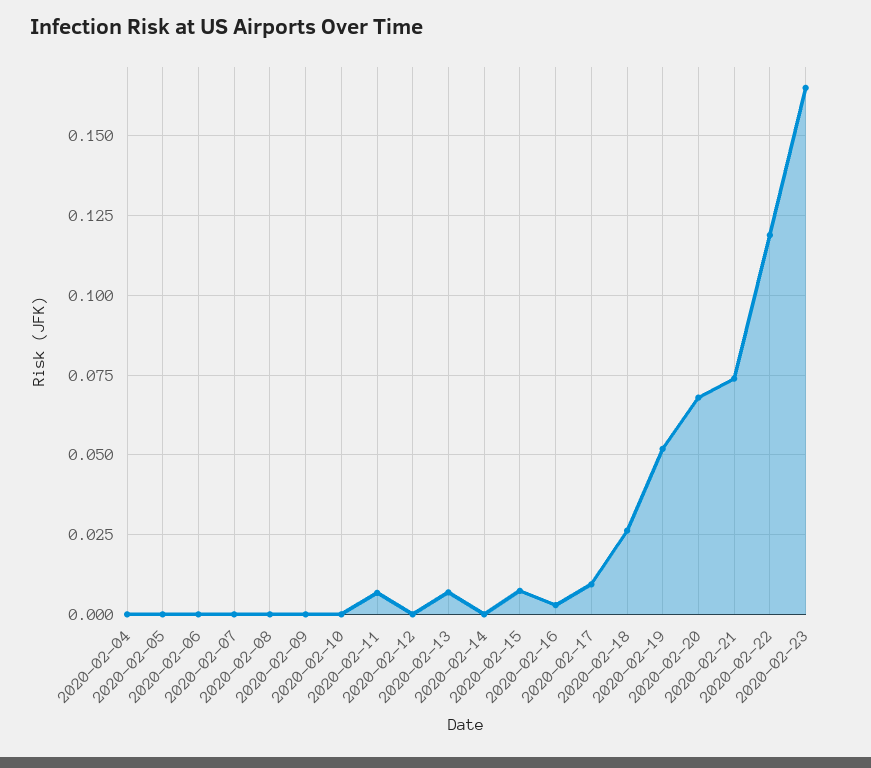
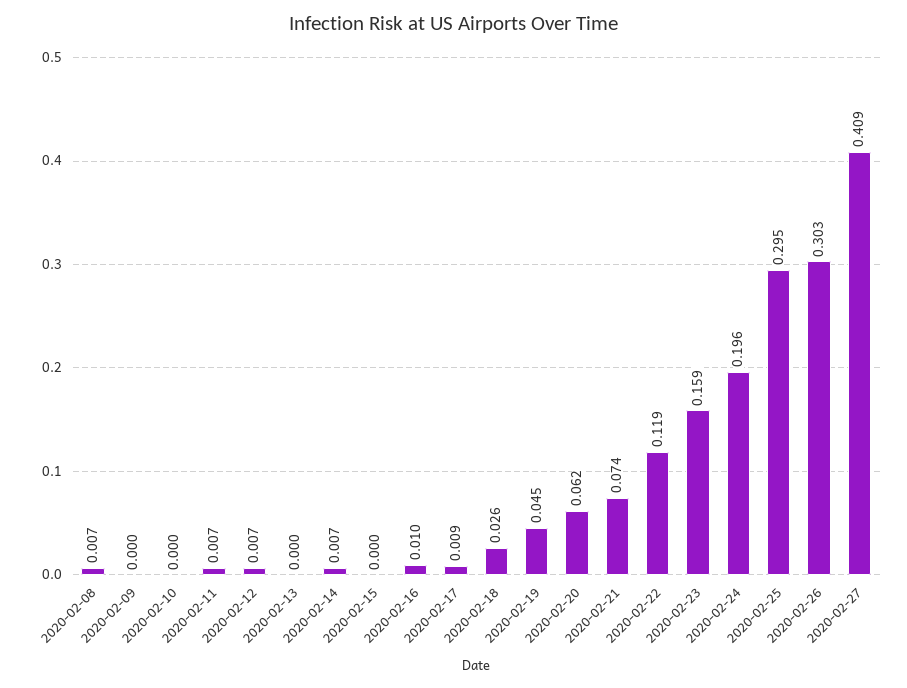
2020-02-04: 0 -> none
2020-02-05: 0 -> none
2020-02-06: 0 -> none
2020-02-07: 0 -> none
2020-02-08: 0 -> 0.007
2020-02-12: 0 -> 0.007
2020-02-13: 0.0075 -> 0
2020-02-14: 0 -> 0.007
2020-02-15: 0.0075 -> 0
2020-02-16: 0.0025 -> 0.01
2020-02-19: 0.0525 -> 0.045
2020-02-20: 0.0675 -> 0.062
2020-02-23: 0.165 -> 0.159
2020-02-24: none -> 0.196
2020-02-25: none -> 0.295
2020-02-26: none -> 0.303
2020-02-27: none -> 0.409

